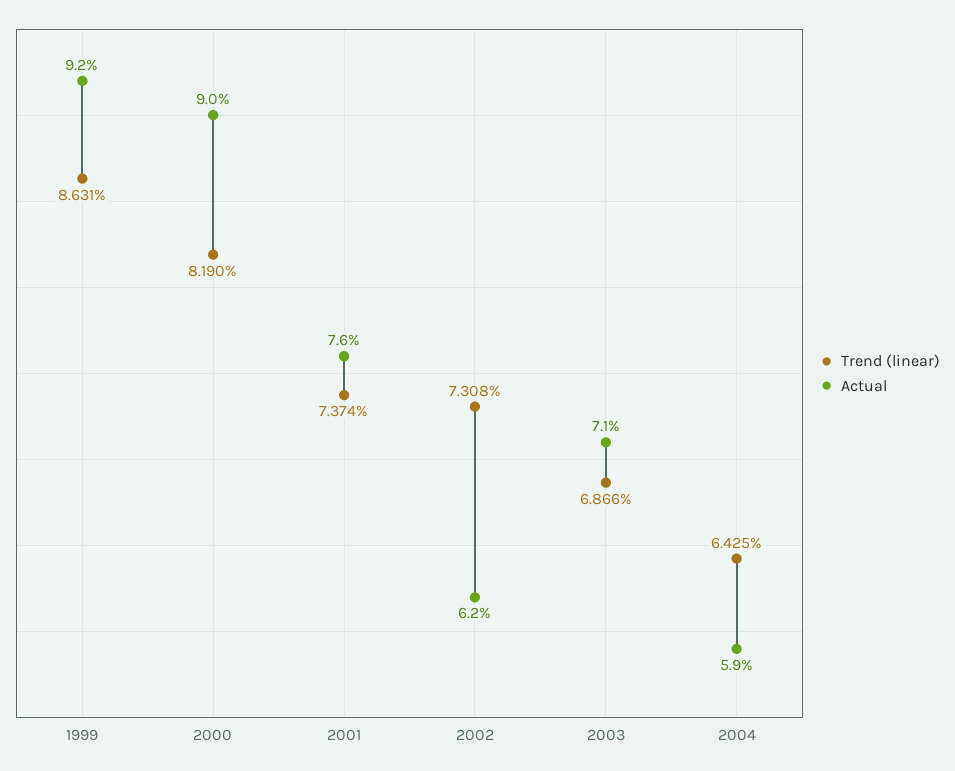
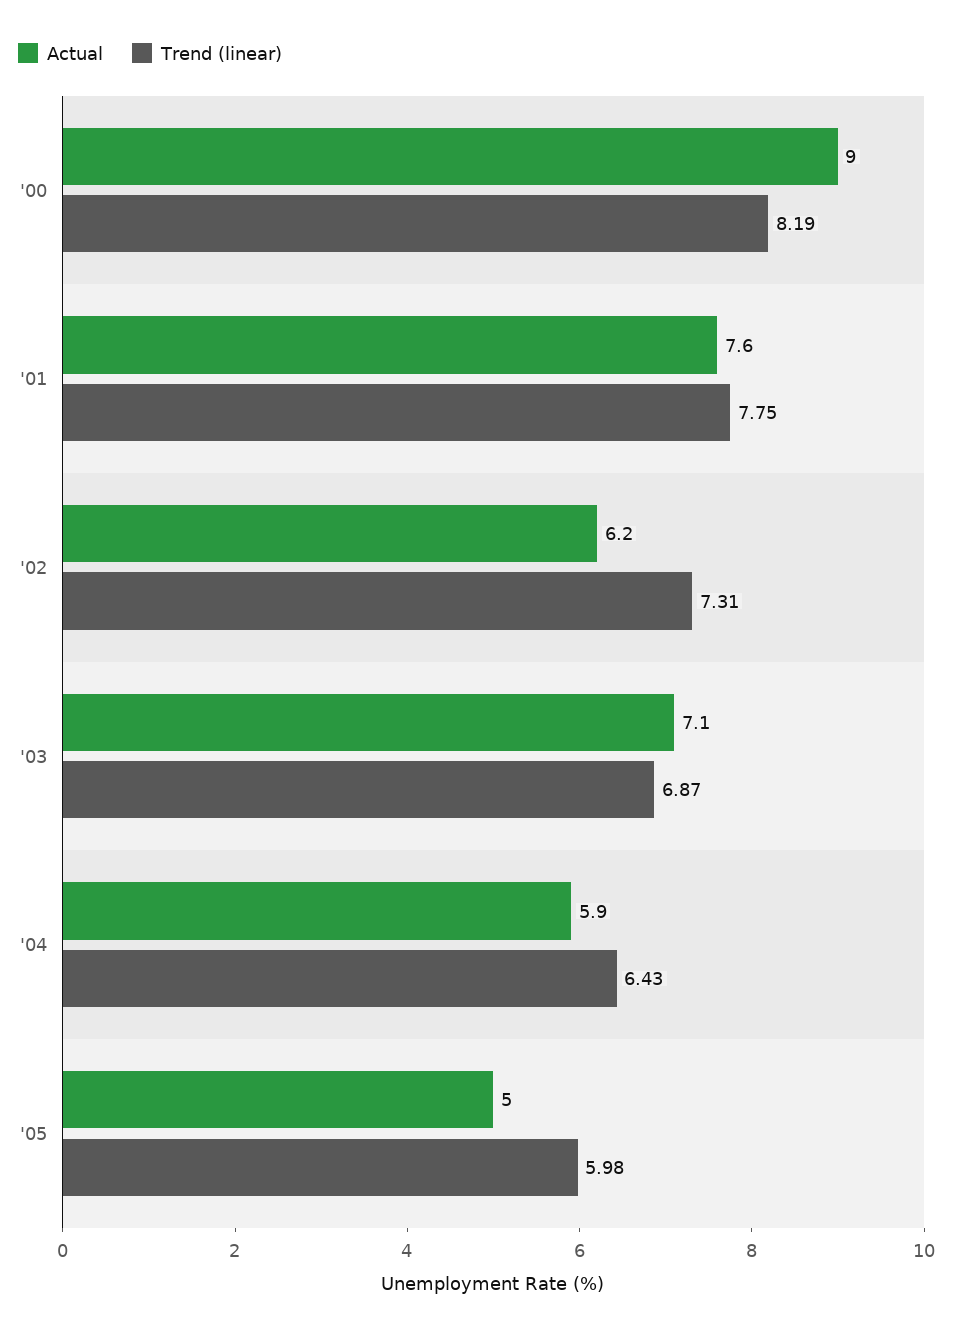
Trend (linear), 1999: 8.631 -> none
Actual, 1999: 9.2 -> none
Trend (linear), 2001: 7.374 -> 7.75
Actual, '05: none -> 5
Trend (linear), '05: none -> 5.98

